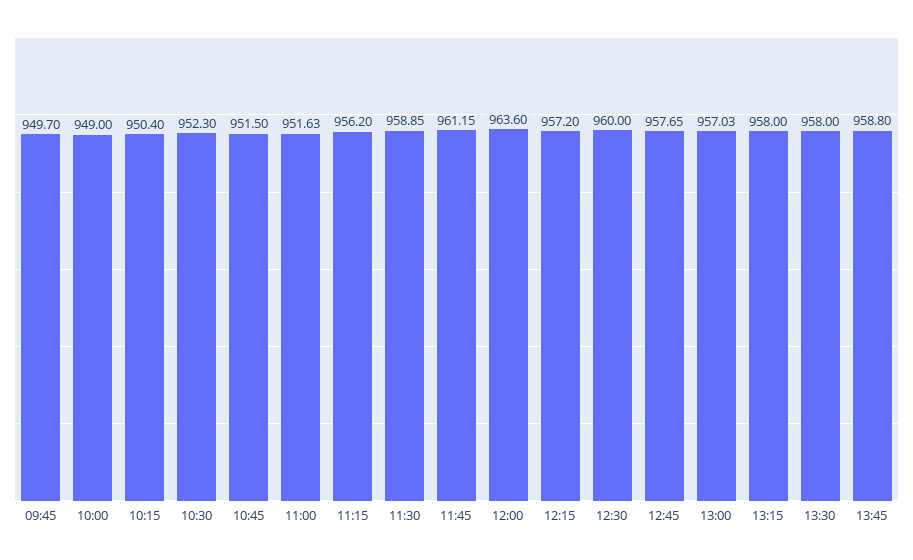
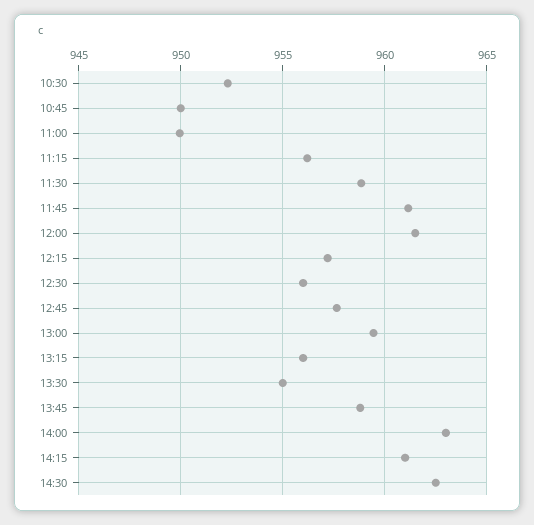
09:45: 949.7 -> none
10:00: 949 -> none
10:15: 950.4 -> none
10:45: 951.5 -> 950
11:00: 951.63 -> 950
12:00: 963.6 -> 961.5
12:30: 960 -> 956
13:00: 957.03 -> 959.5
13:15: 958 -> 956
13:30: 958 -> 955
14:00: none -> 963
14:15: none -> 961
14:30: none -> 962.5

